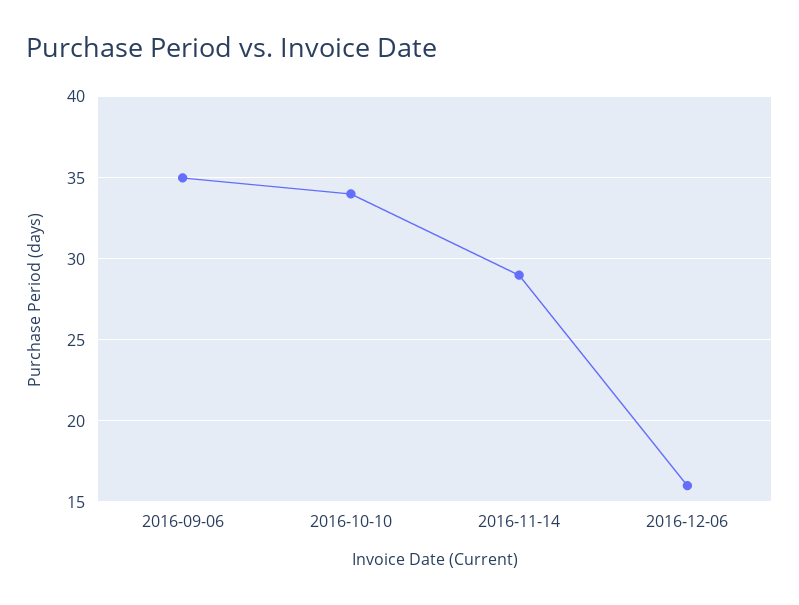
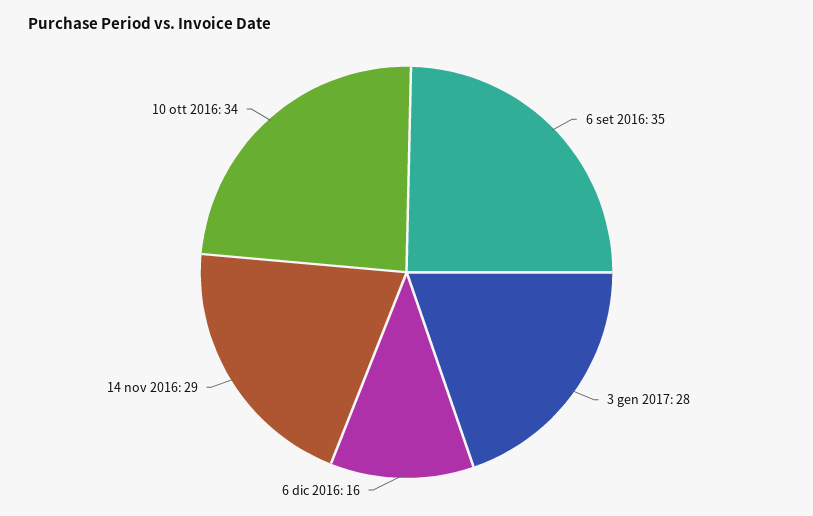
3 gen 2017: none -> 28

